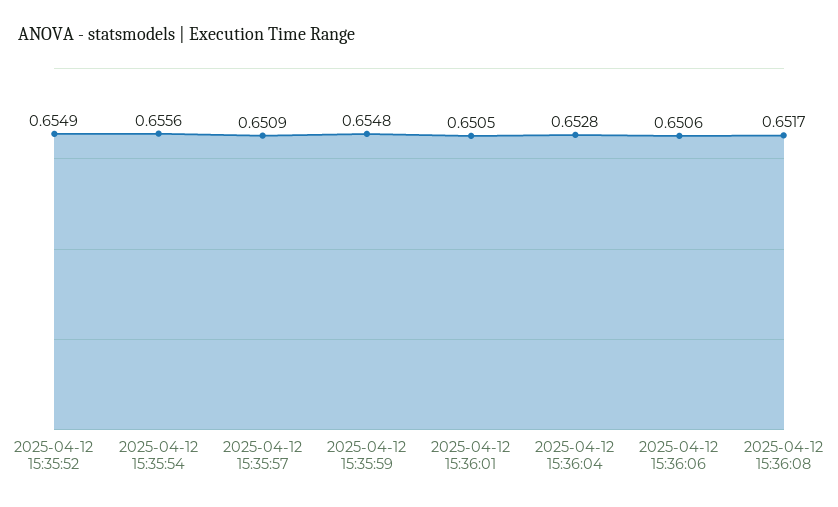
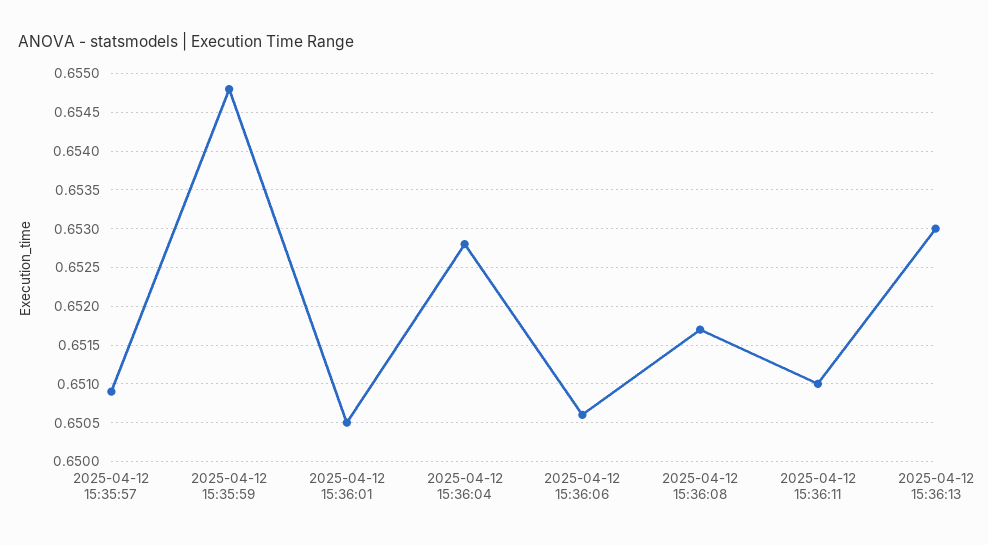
2025-04-12 15:35:52: 0.6549 -> none
2025-04-12 15:35:54: 0.6556 -> none
2025-04-12 15:36:11: none -> 0.651
2025-04-12 15:36:13: none -> 0.653

